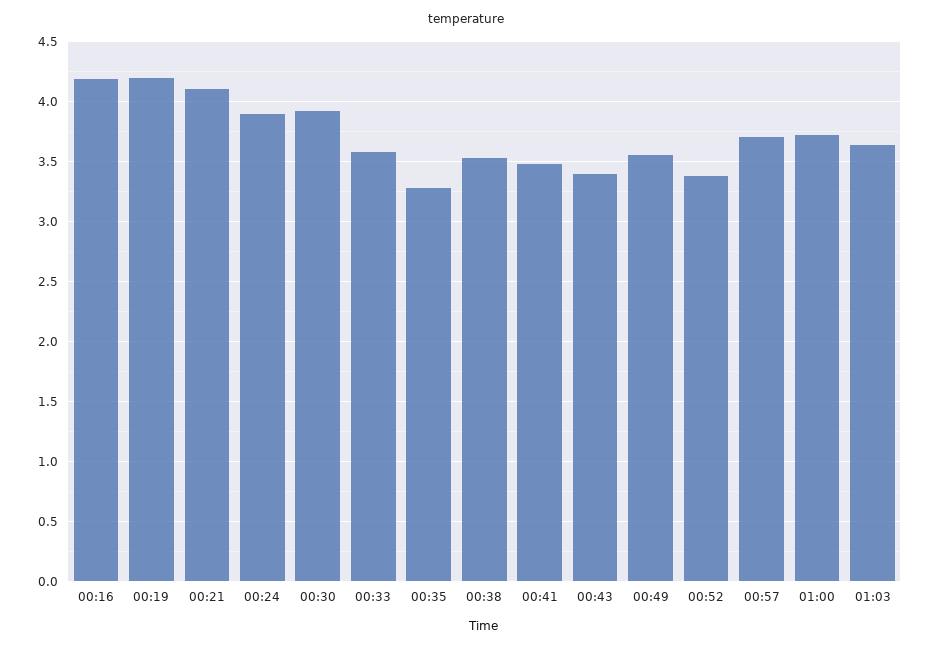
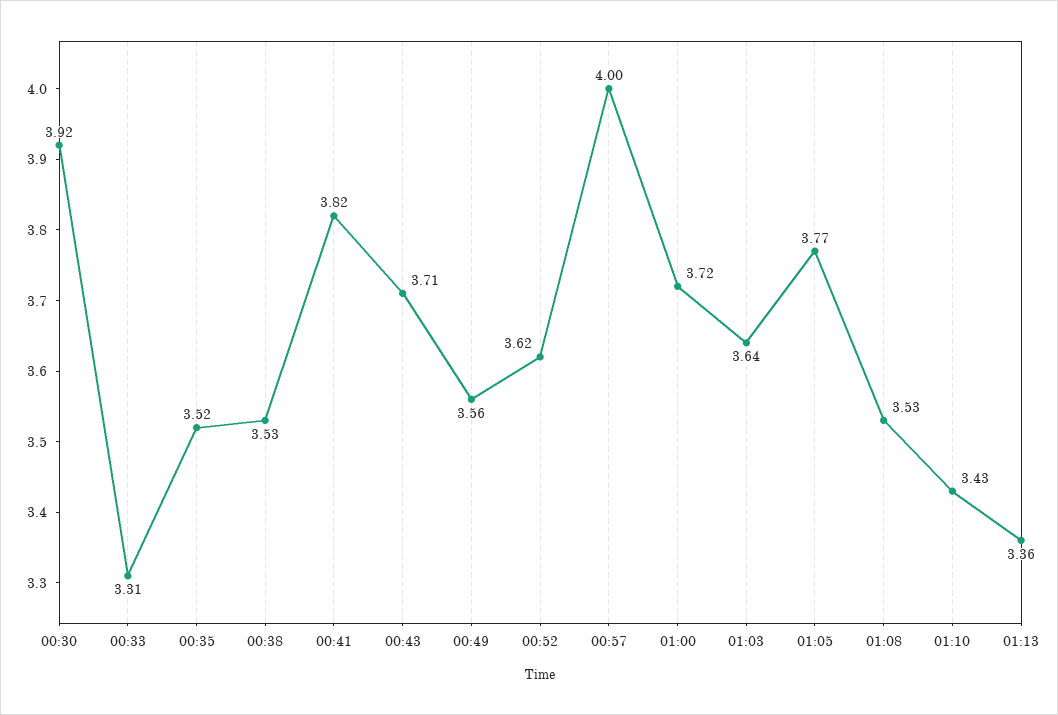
00:16: 4.2 -> none
00:19: 4.2 -> none
00:21: 4.1 -> none
00:24: 3.9 -> none
00:33: 3.6 -> 3.31
00:35: 3.3 -> 3.52
00:41: 3.5 -> 3.82
00:43: 3.4 -> 3.71
00:52: 3.4 -> 3.62
00:57: 3.7 -> 4
01:05: none -> 3.77
01:08: none -> 3.53
01:10: none -> 3.43
01:13: none -> 3.36

